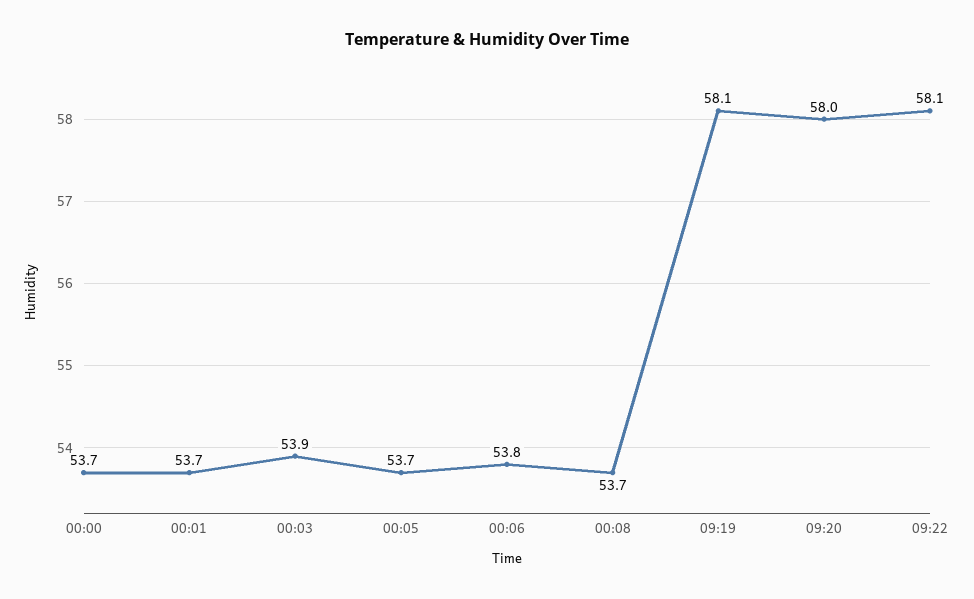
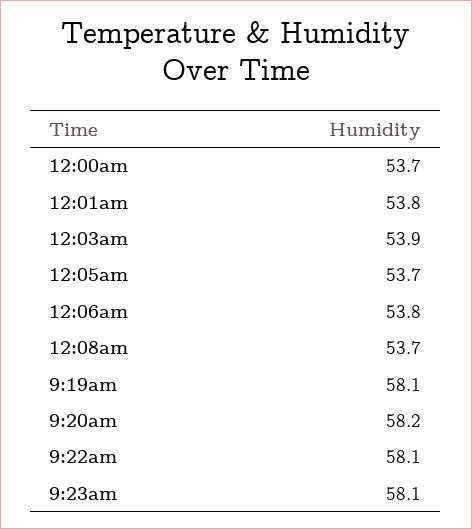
00:01: 53.7 -> 53.8
09:20: 58 -> 58.2
9:23am: none -> 58.1

